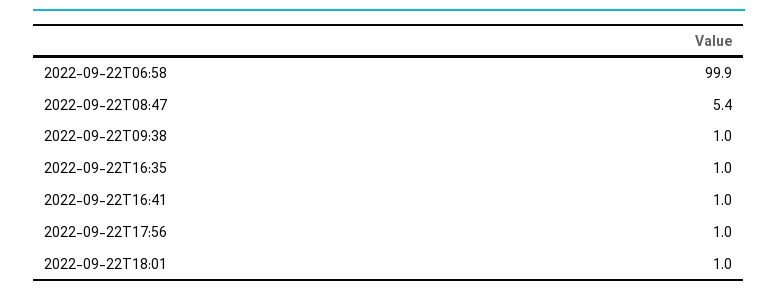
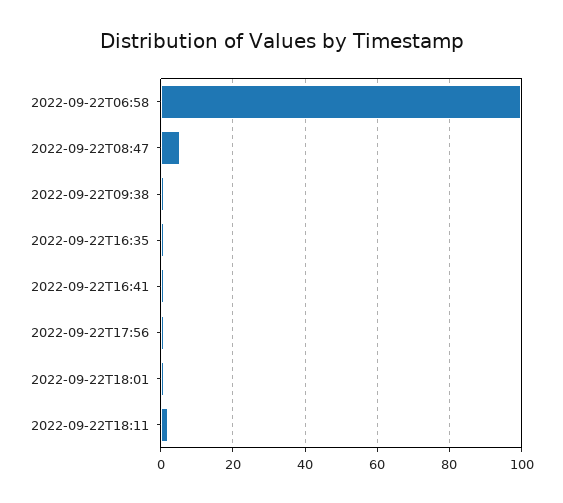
2022-09-22T18:11: none -> 2

